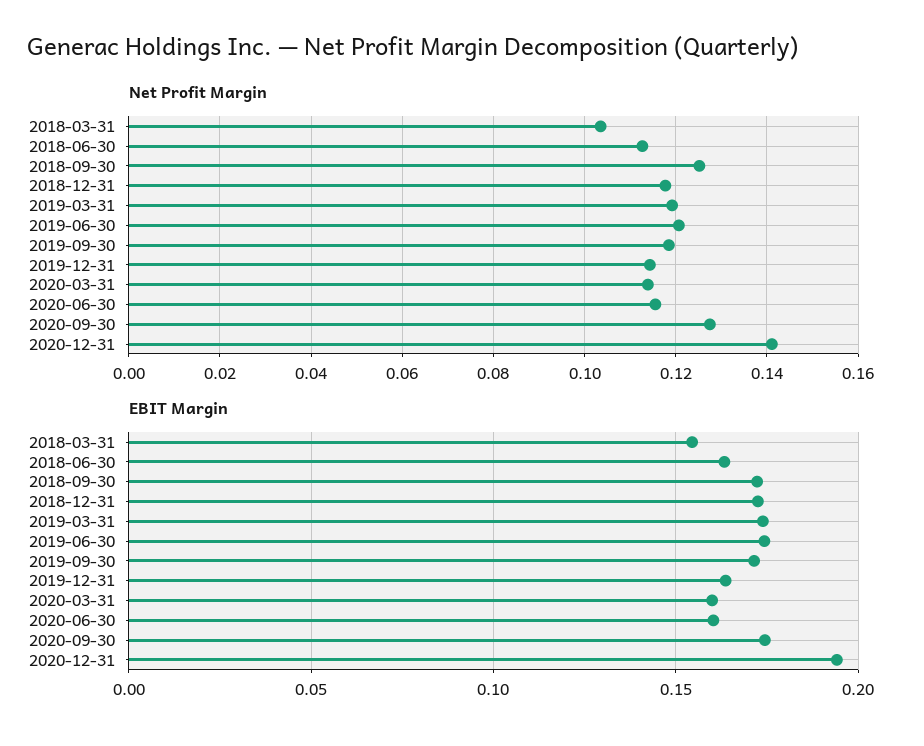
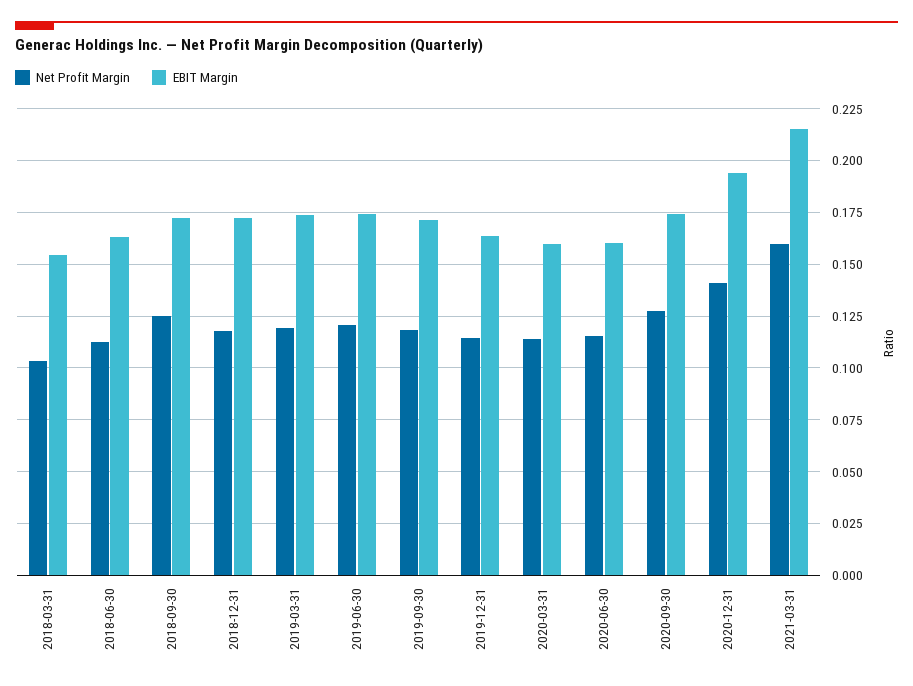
Net Profit Margin, 2021-03-31: none -> 0.16
EBIT Margin, 2021-03-31: none -> 0.215

